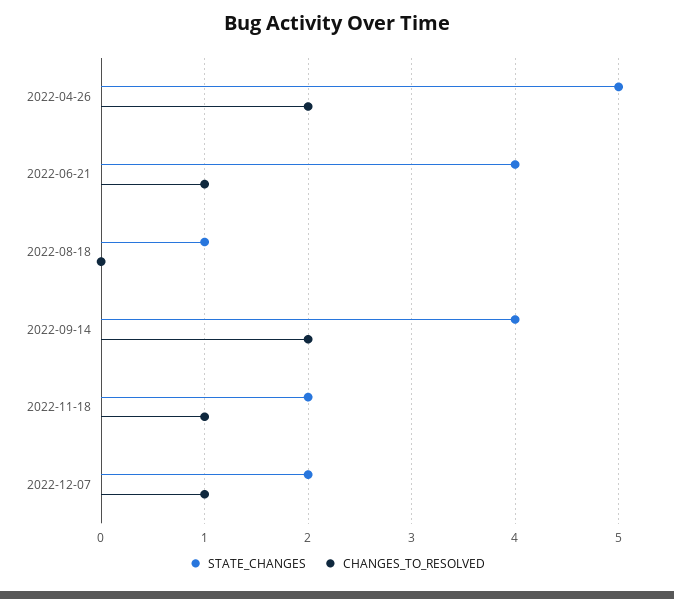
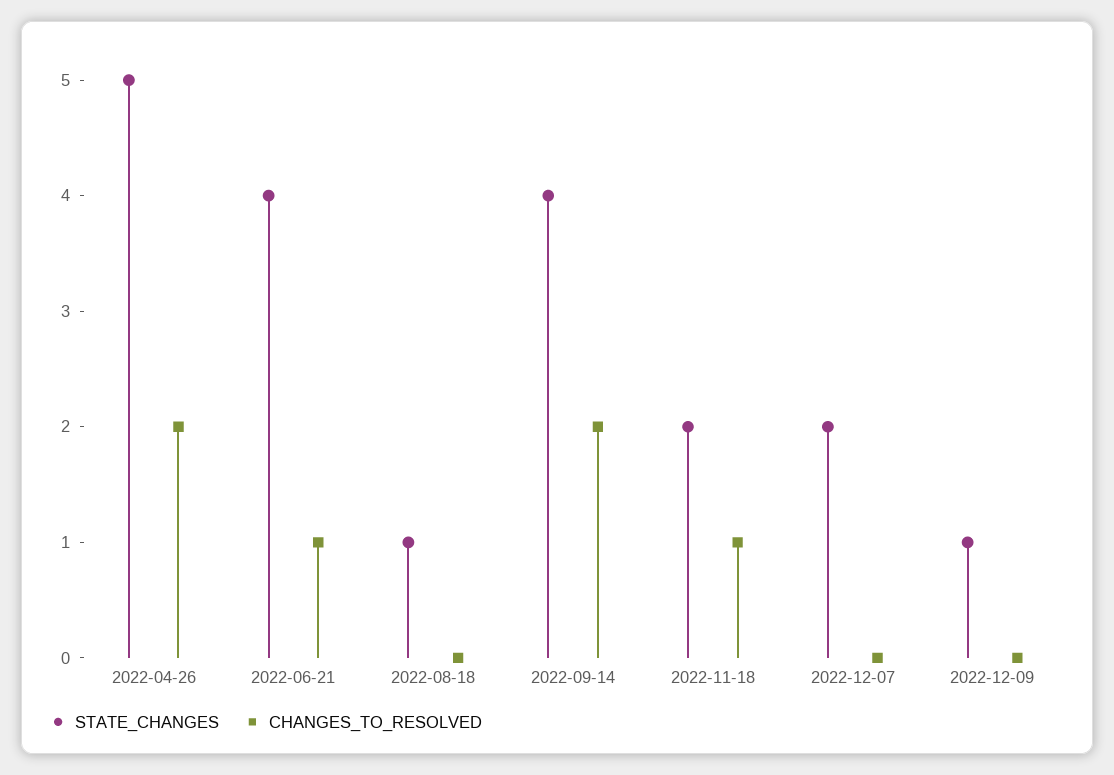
CHANGES_TO_RESOLVED, 2022-12-07: 1 -> 0
STATE_CHANGES, 2022-12-09: none -> 1
CHANGES_TO_RESOLVED, 2022-12-09: none -> 0

